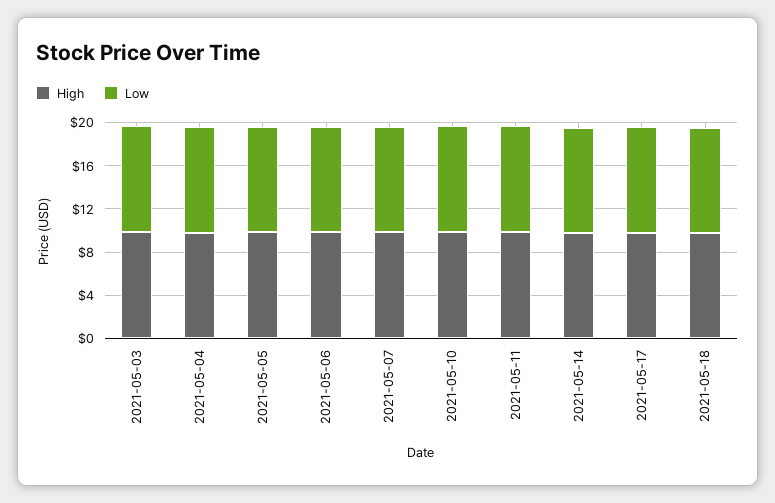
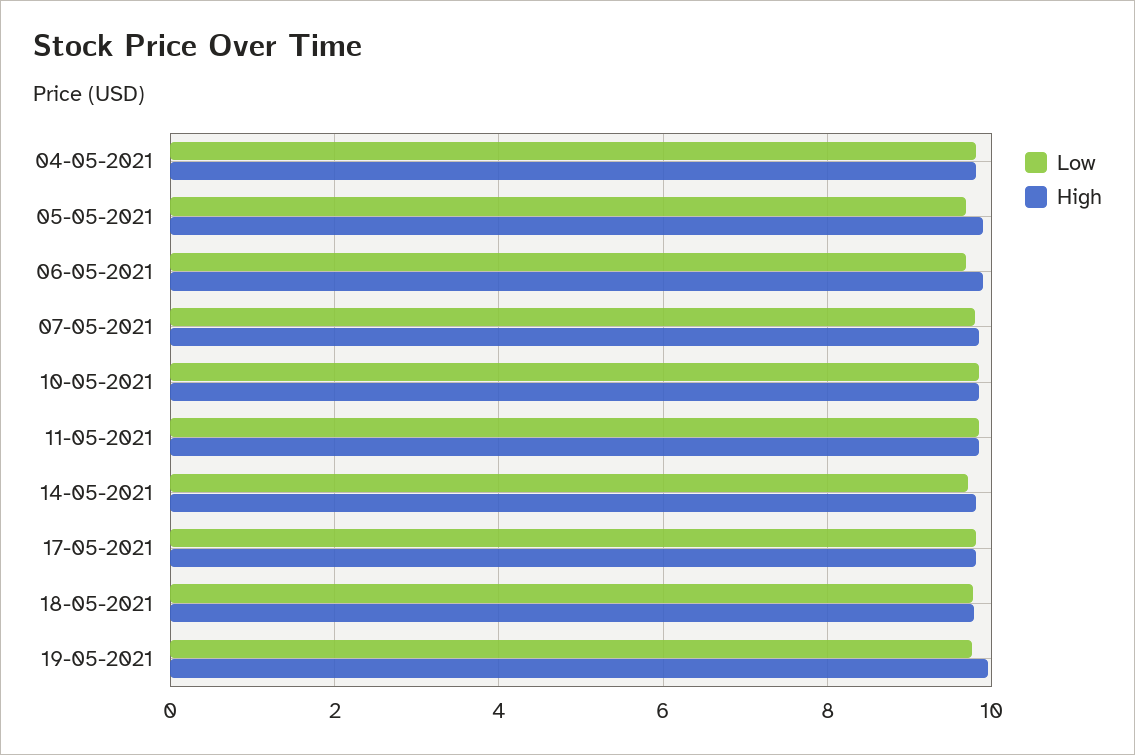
High, 2021-05-03: 10 -> none
Low, 2021-05-03: 10 -> none
Low, 19-05-2021: none -> 9.8
High, 19-05-2021: none -> 10

